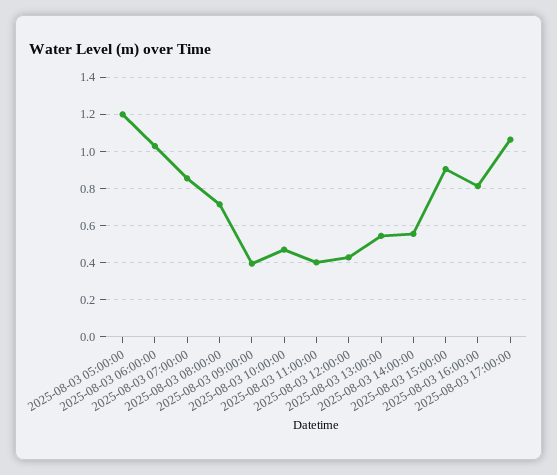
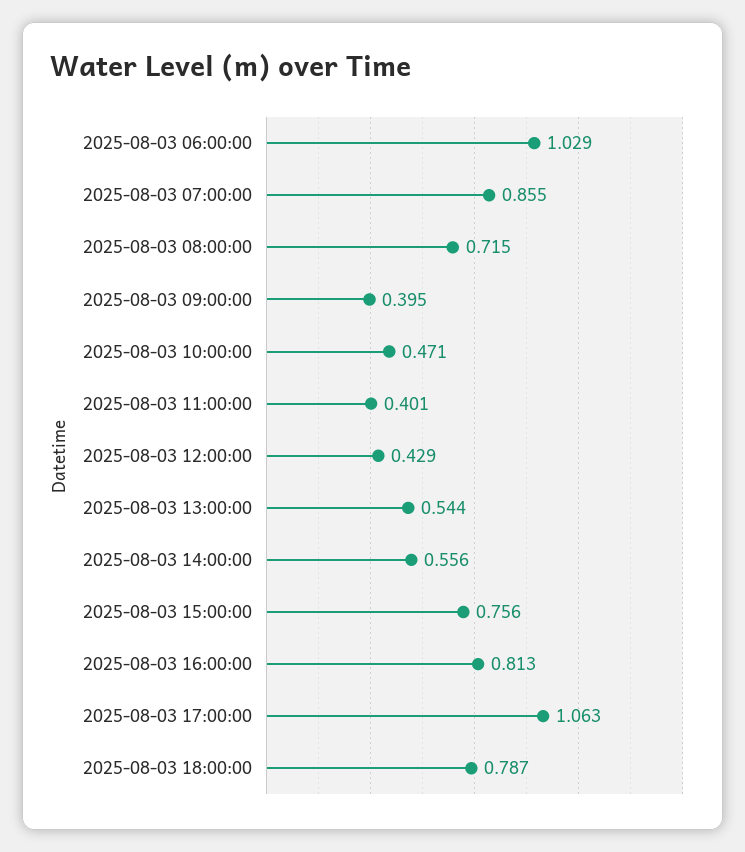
2025-08-03 05:00:00: 1.2 -> none
2025-08-03 15:00:00: 0.9 -> 0.756
2025-08-03 18:00:00: none -> 0.787

